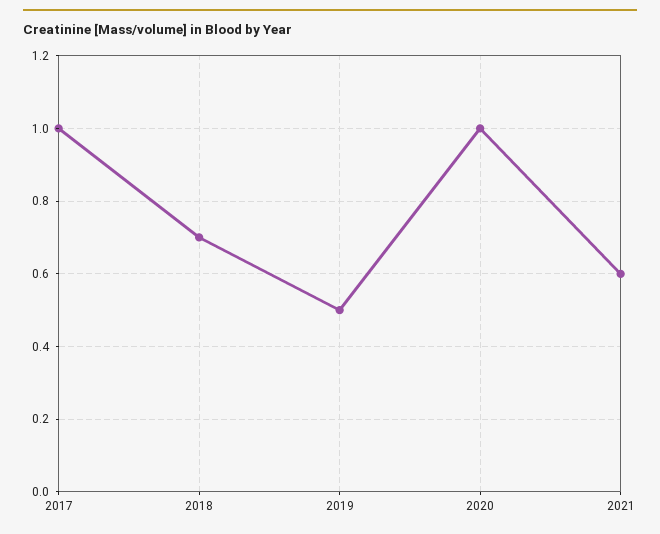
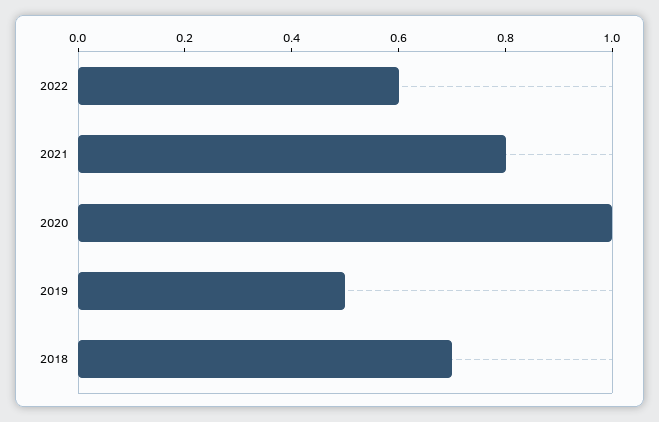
2017: 1 -> none
2021: 0.6 -> 0.8
2022: none -> 0.6

